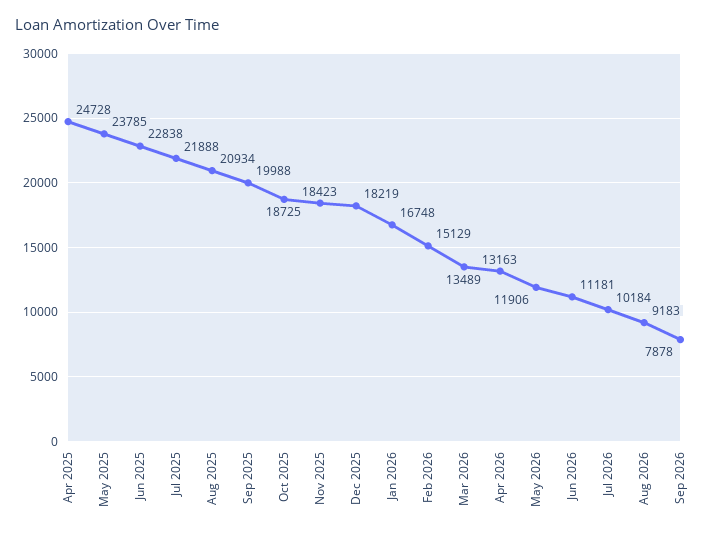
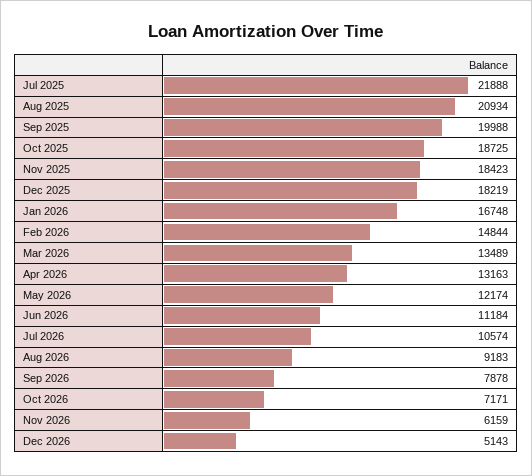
Apr 2025: 24728 -> none
May 2025: 23785 -> none
Jun 2025: 22838 -> none
Feb 2026: 15129 -> 14844
May 2026: 11906 -> 12174
Jun 2026: 11181 -> 11184
Jul 2026: 10184 -> 10574
Oct 2026: none -> 7171
Nov 2026: none -> 6159
Dec 2026: none -> 5143

